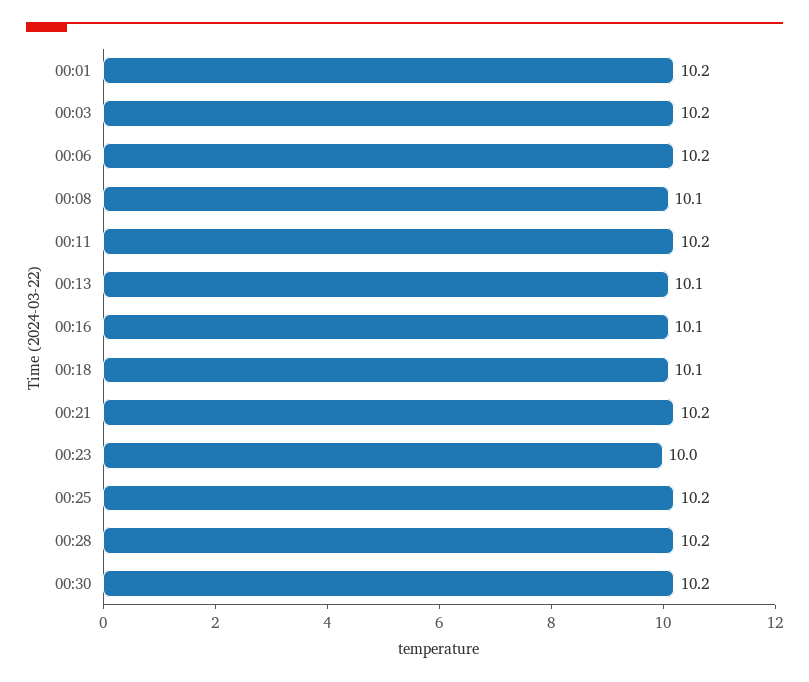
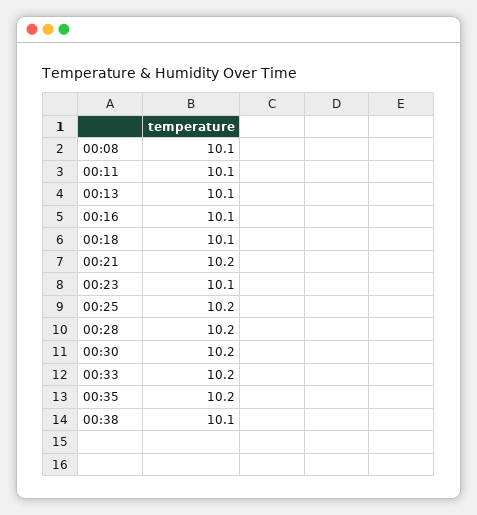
00:01: 10.2 -> none
00:03: 10.2 -> none
00:06: 10.2 -> none
00:11: 10.2 -> 10.1
00:23: 10 -> 10.1
00:33: none -> 10.2
00:35: none -> 10.2
00:38: none -> 10.1

